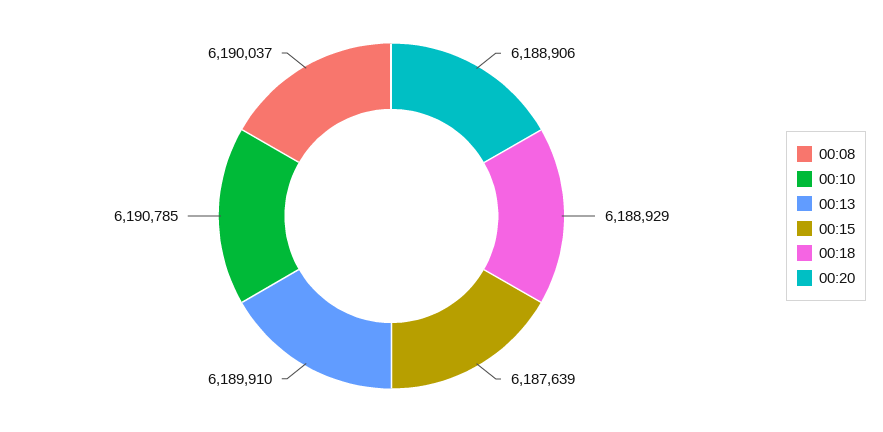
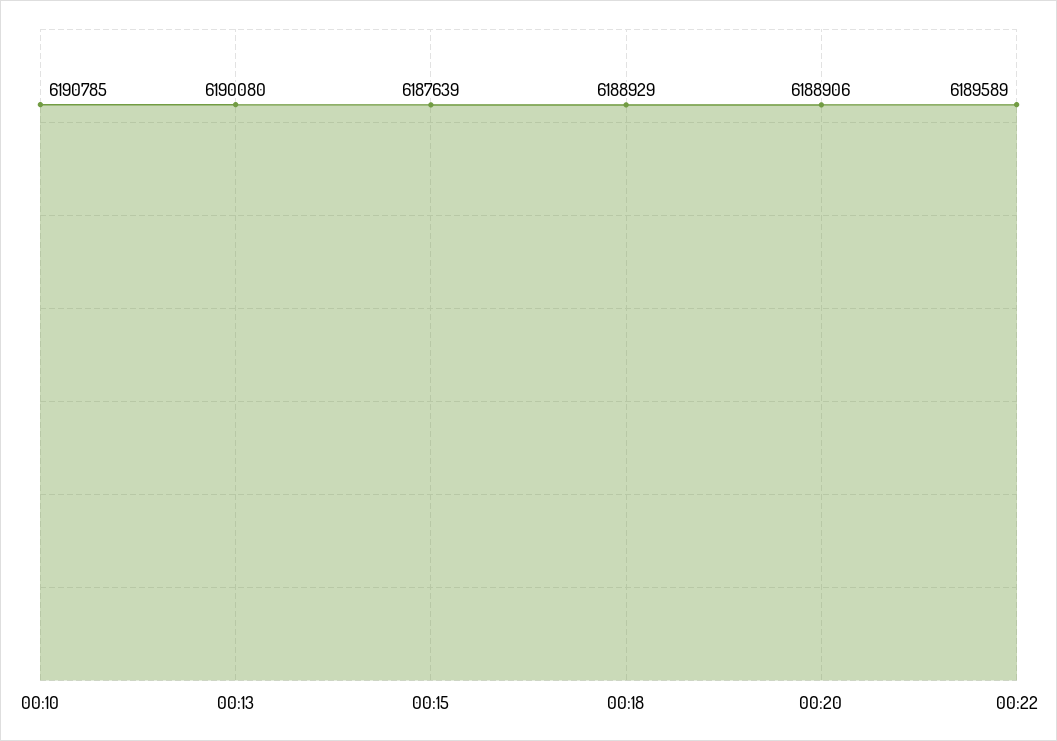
00:08: 6190037 -> none
00:13: 6189910 -> 6190080
00:22: none -> 6189589

